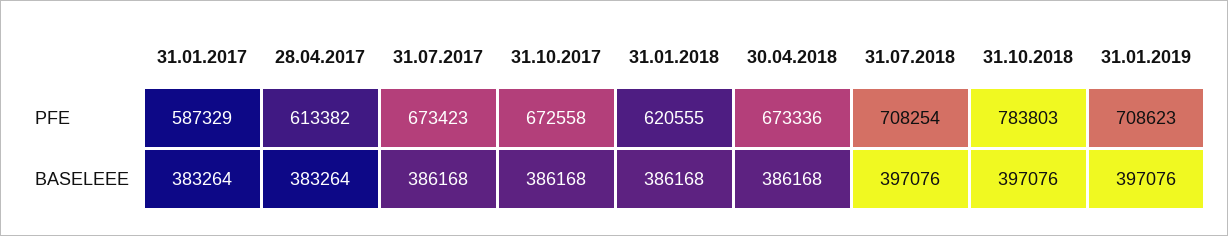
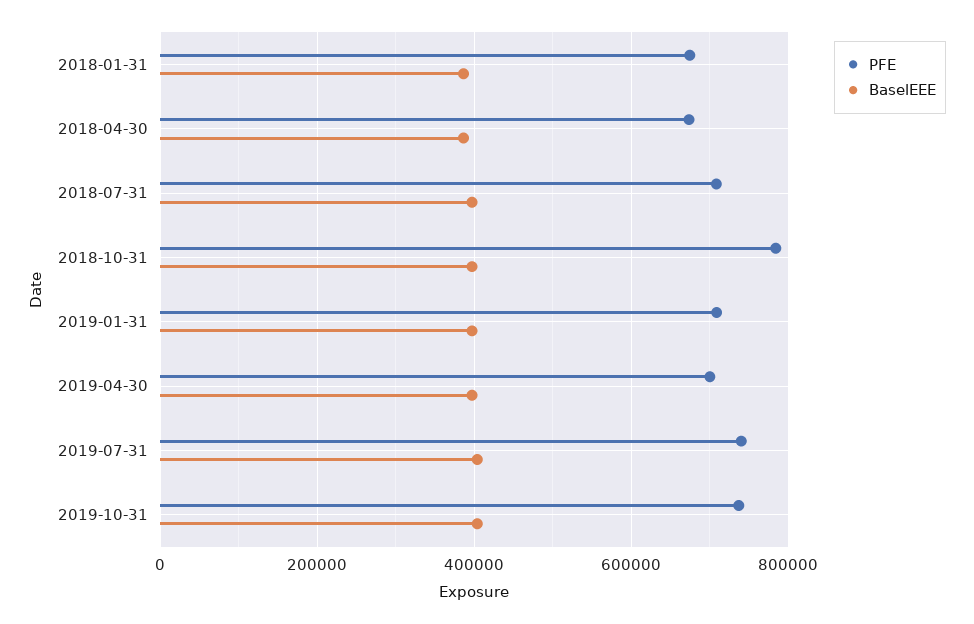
PFE, 31.01.2017: 587329 -> none
PFE, 28.04.2017: 613382 -> none
PFE, 31.07.2017: 673423 -> none
PFE, 31.10.2017: 672558 -> none
PFE, 31.01.2018: 620555 -> 680000
BASELEEE, 31.01.2017: 383264 -> none
BASELEEE, 28.04.2017: 383264 -> none
BASELEEE, 31.07.2017: 386168 -> none
BASELEEE, 31.10.2017: 386168 -> none
PFE, 2019-04-30: none -> 700000
BASELEEE, 2019-04-30: none -> 400000
PFE, 2019-07-31: none -> 740000
BASELEEE, 2019-07-31: none -> 400000
PFE, 2019-10-31: none -> 740000
BASELEEE, 2019-10-31: none -> 400000

